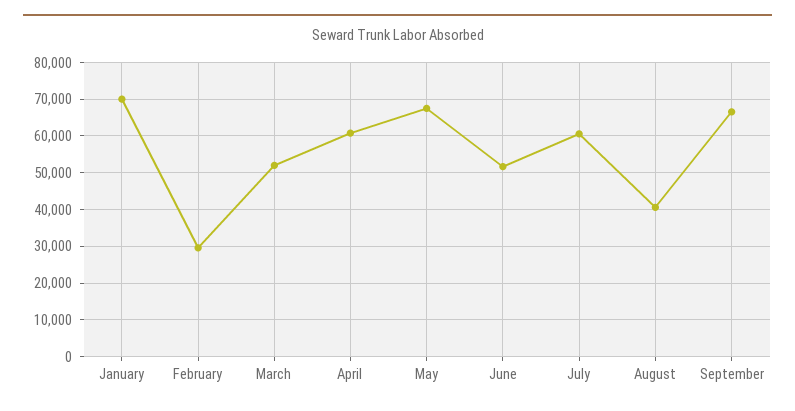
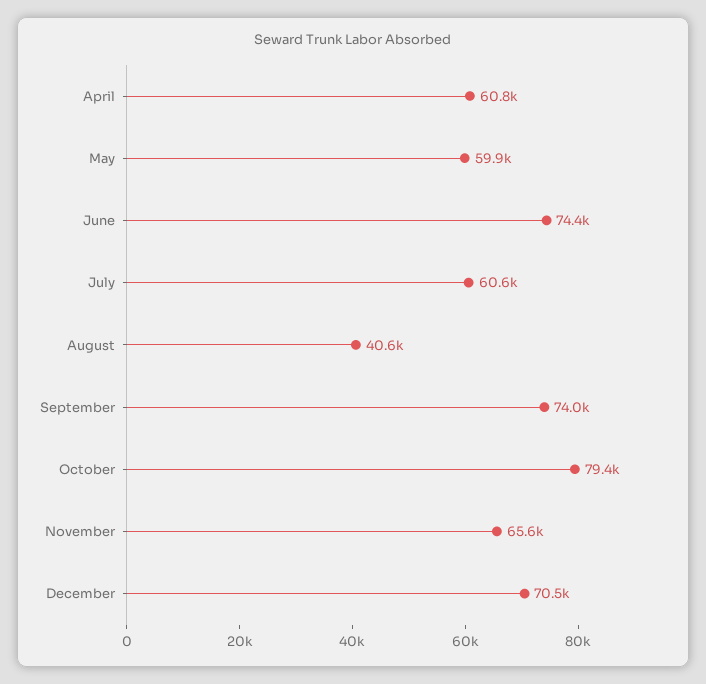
January: 70000 -> none
February: 30000 -> none
March: 52000 -> none
May: 68000 -> 59900
June: 52000 -> 74400
September: 66000 -> 74000
October: none -> 79400
November: none -> 65600
December: none -> 70500

